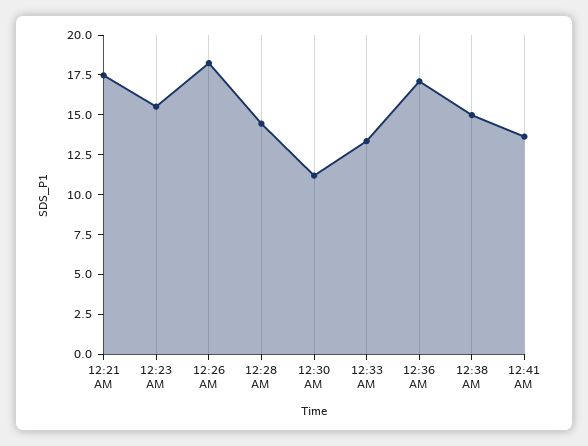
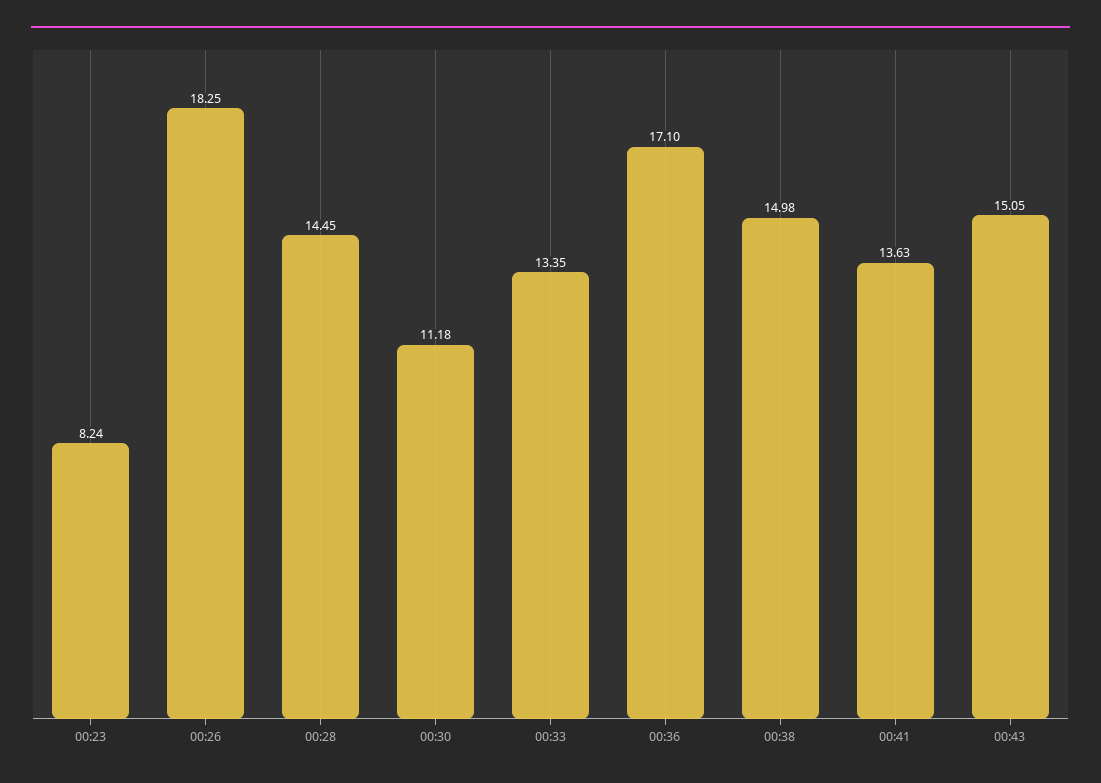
12:21 AM: 17.5 -> none
12:23 AM: 15 -> 8.24
00:43: none -> 15.05

